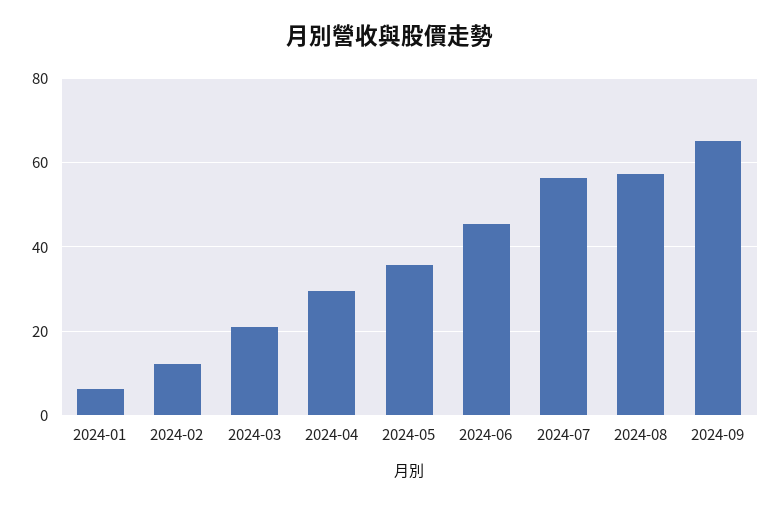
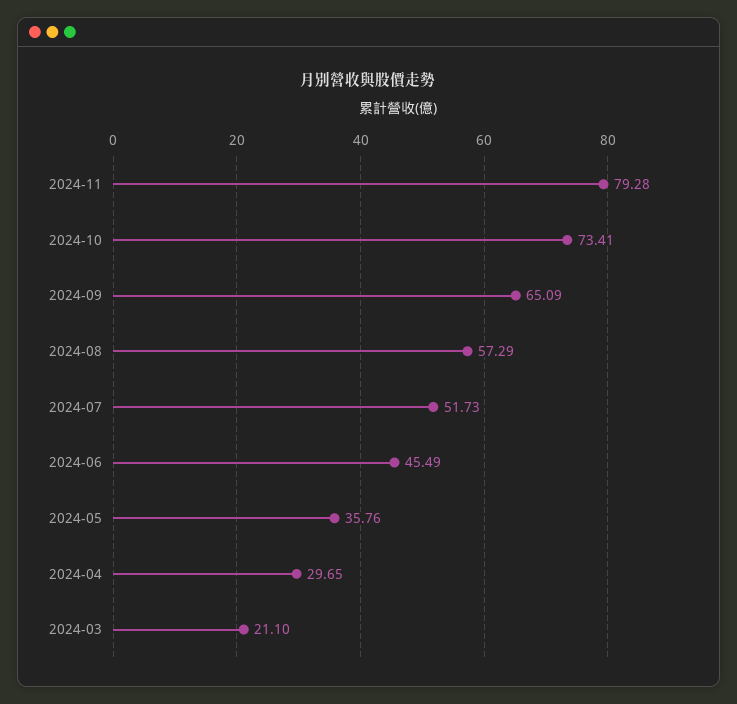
2024-01: 6 -> none
2024-02: 12 -> none
2024-07: 56 -> 51.73
2024-11: none -> 79.28
2024-10: none -> 73.41

